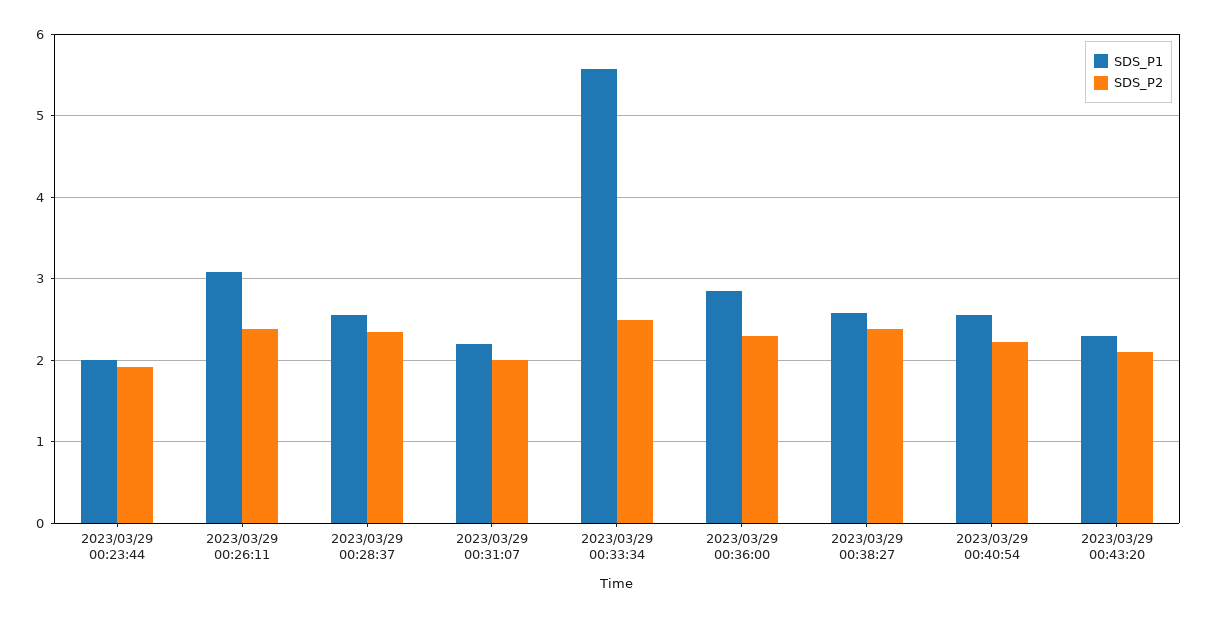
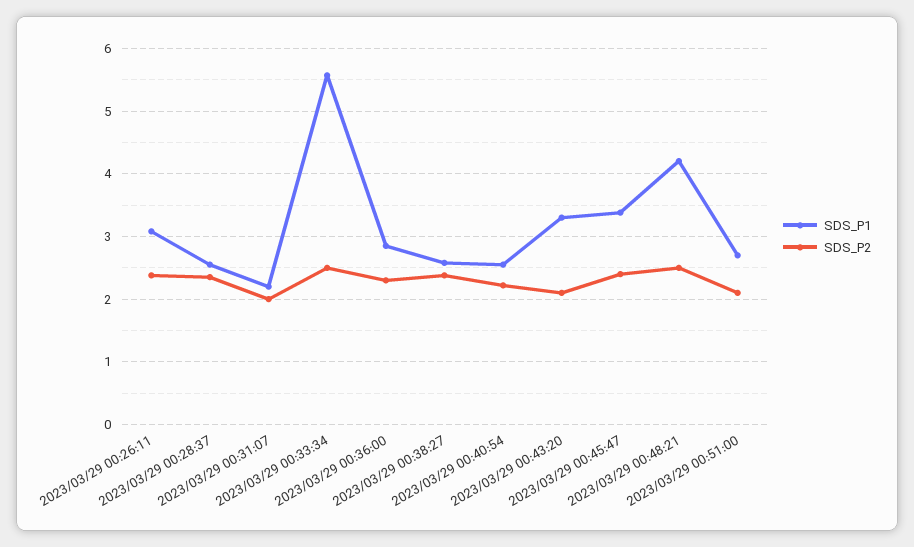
SDS_P1, 2023/03/29 00:23:44: 2 -> none
SDS_P2, 2023/03/29 00:23:44: 1.9 -> none
SDS_P1, 2023/03/29 00:43:20: 2.3 -> 3.3
SDS_P1, 2023/03/29 00:45:47: none -> 3.4
SDS_P2, 2023/03/29 00:45:47: none -> 2.4
SDS_P1, 2023/03/29 00:48:21: none -> 4.2
SDS_P2, 2023/03/29 00:48:21: none -> 2.5
SDS_P1, 2023/03/29 00:51:00: none -> 2.7
SDS_P2, 2023/03/29 00:51:00: none -> 2.1

